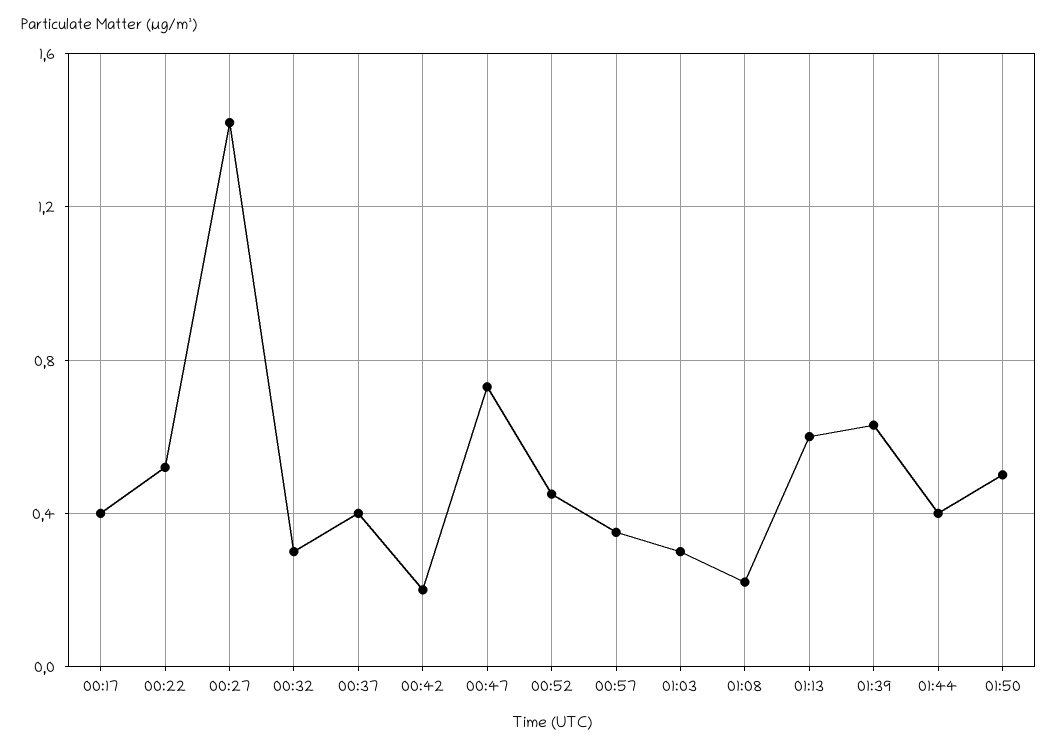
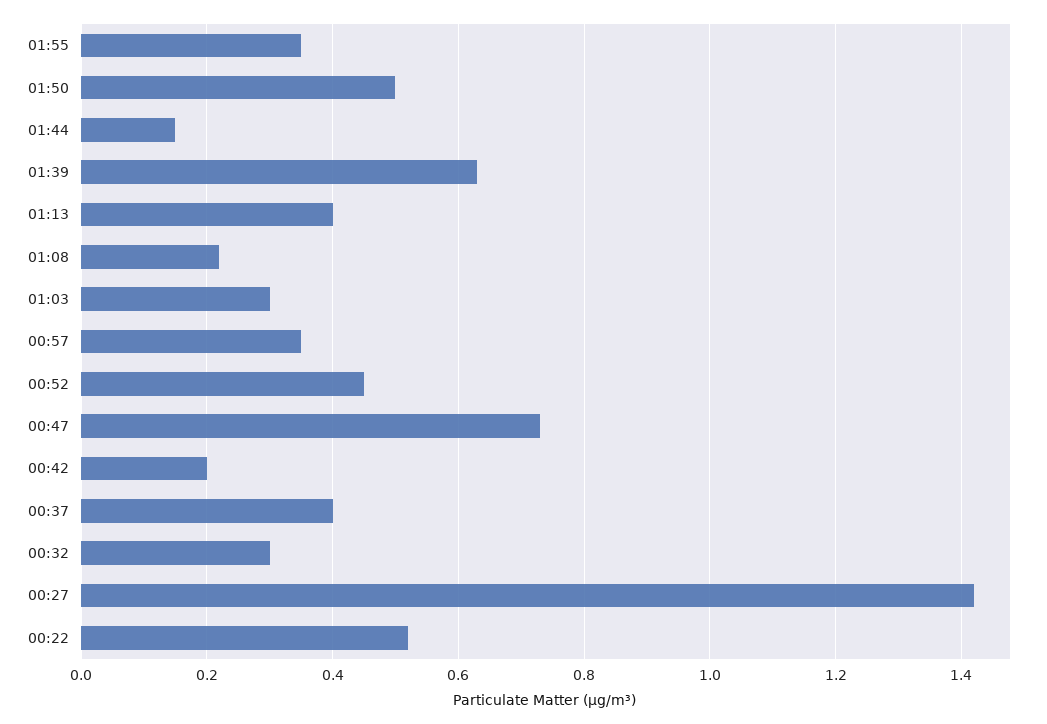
00:17: 0.4 -> none
01:13: 0.6 -> 0.4
01:44: 0.4 -> 0.15
01:55: none -> 0.35

